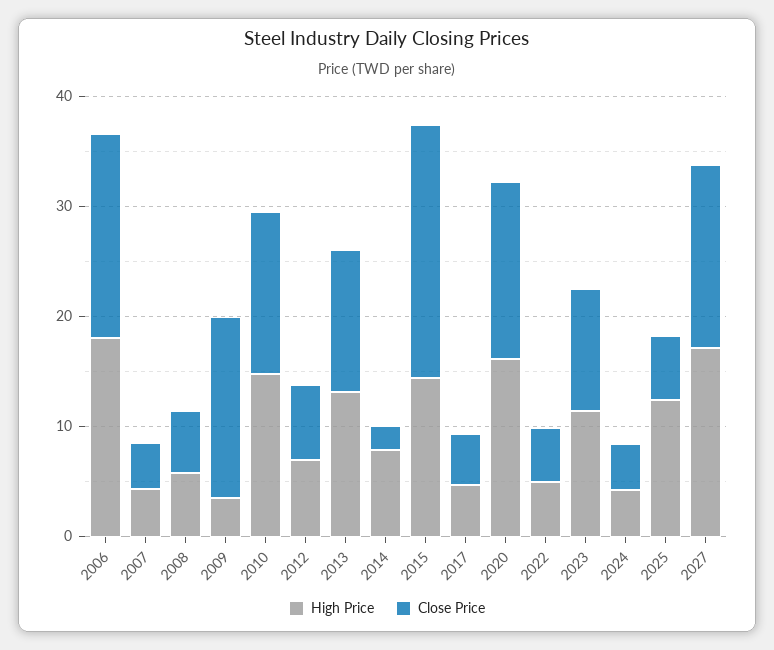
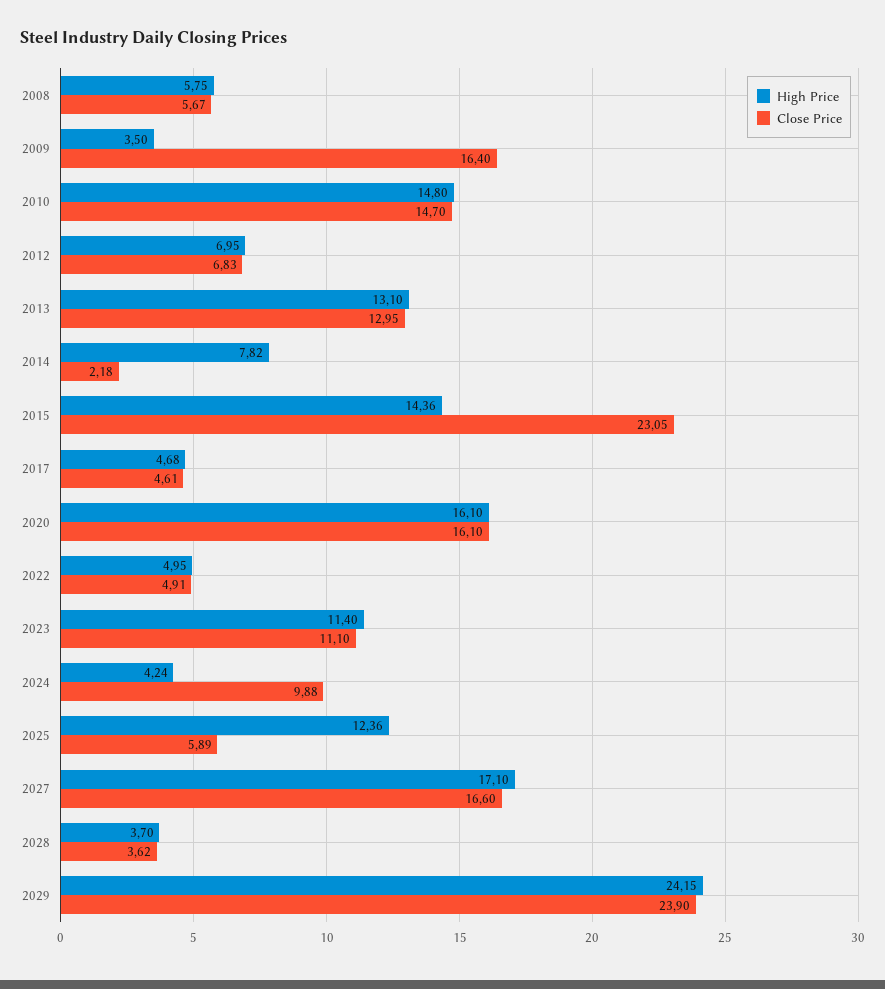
High Price, 2006: 18 -> none
Close Price, 2006: 18 -> none
High Price, 2007: 4 -> none
Close Price, 2007: 4 -> none
Close Price, 2024: 4 -> 9.88
High Price, 2028: none -> 3.7
Close Price, 2028: none -> 3.62
High Price, 2029: none -> 24.15
Close Price, 2029: none -> 23.9

